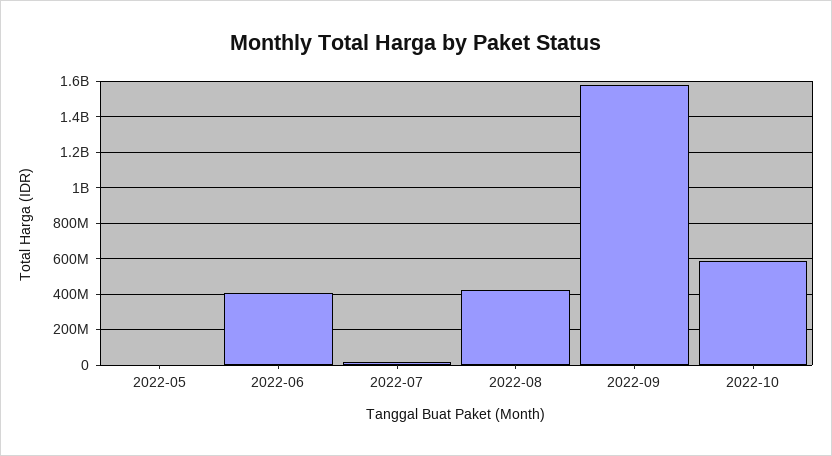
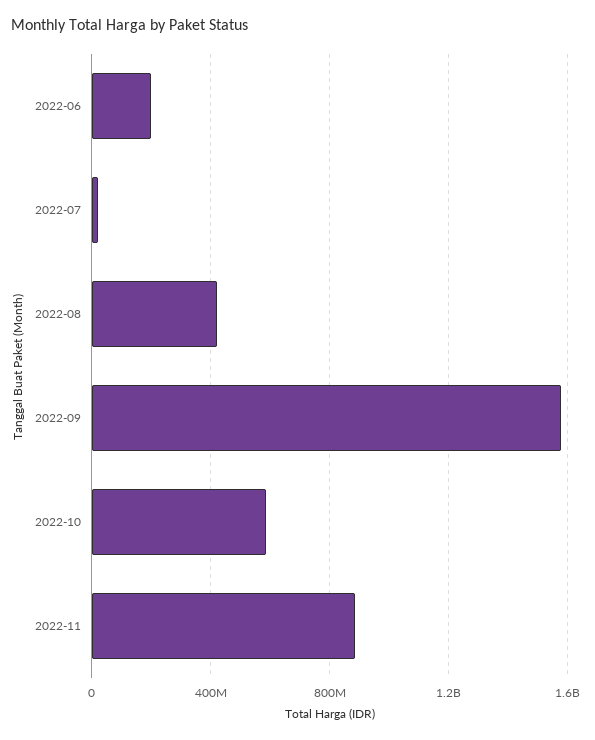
2022-05: 0 -> none
2022-06: 400000000 -> 200000000
2022-11: none -> 900000000

